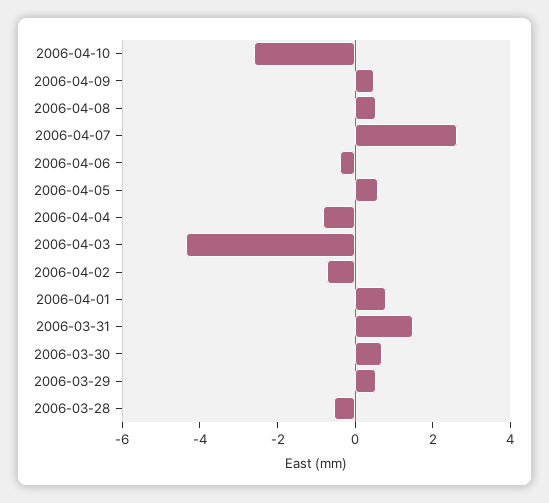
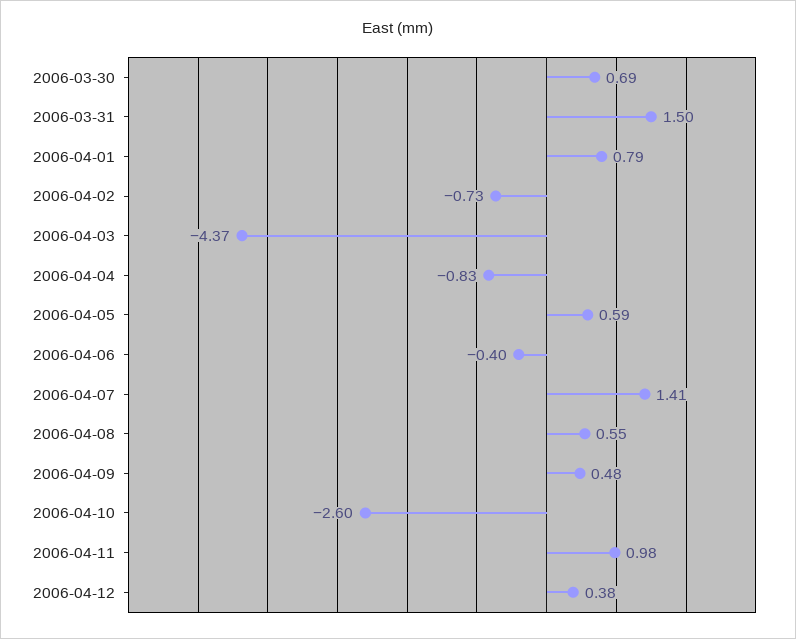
2006-04-07: 2.5 -> 1.41
2006-03-29: 0.5 -> none
2006-03-28: -0.5 -> none
2006-04-11: none -> 0.98
2006-04-12: none -> 0.38

